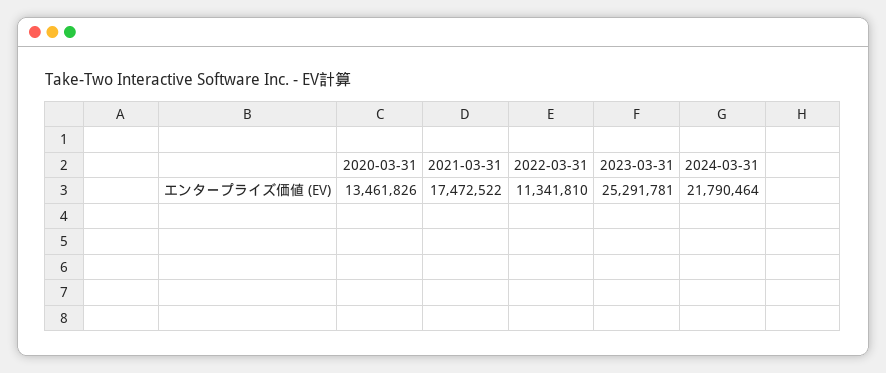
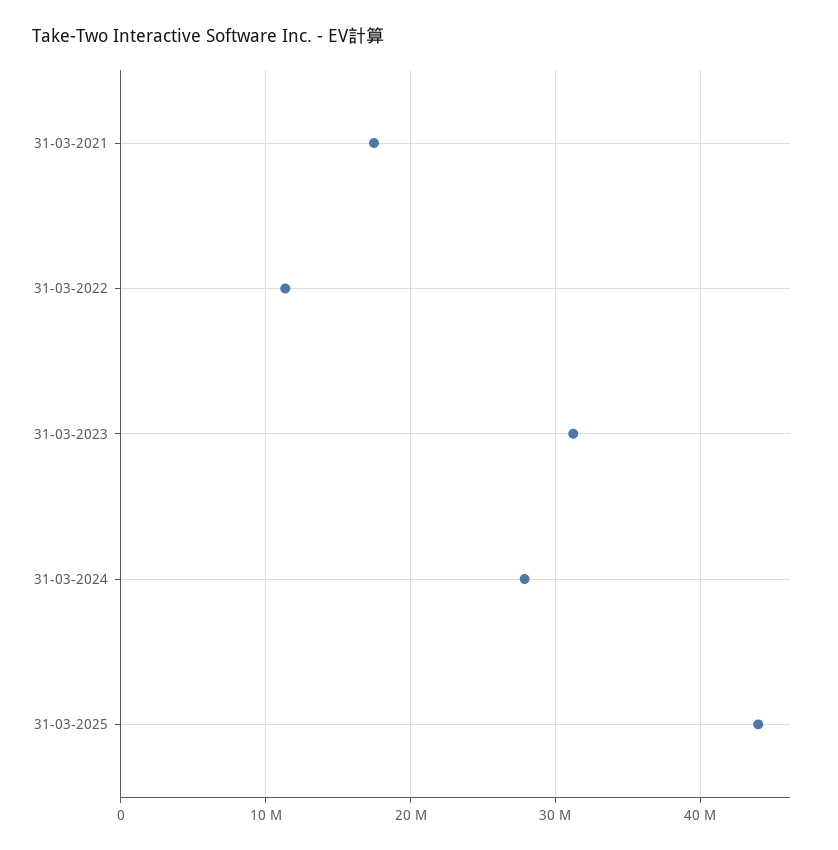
2020-03-31: 13461826 -> none
2023-03-31: 25291781 -> 31000000
2024-03-31: 21790464 -> 28000000
31-03-2025: none -> 44000000

